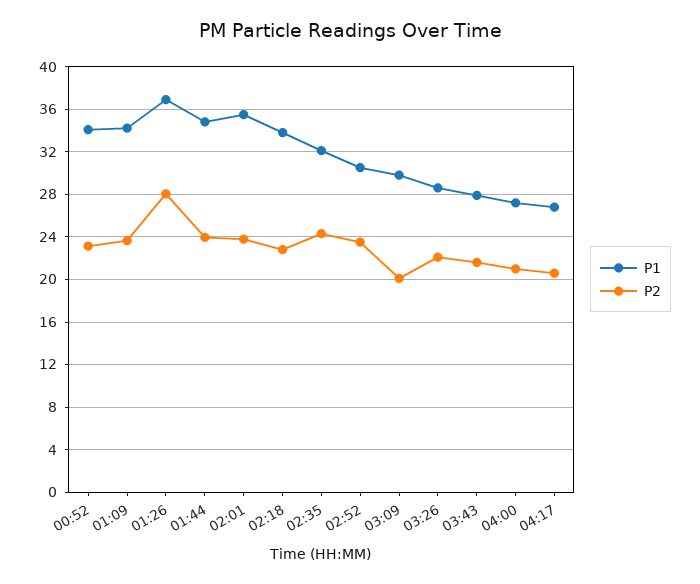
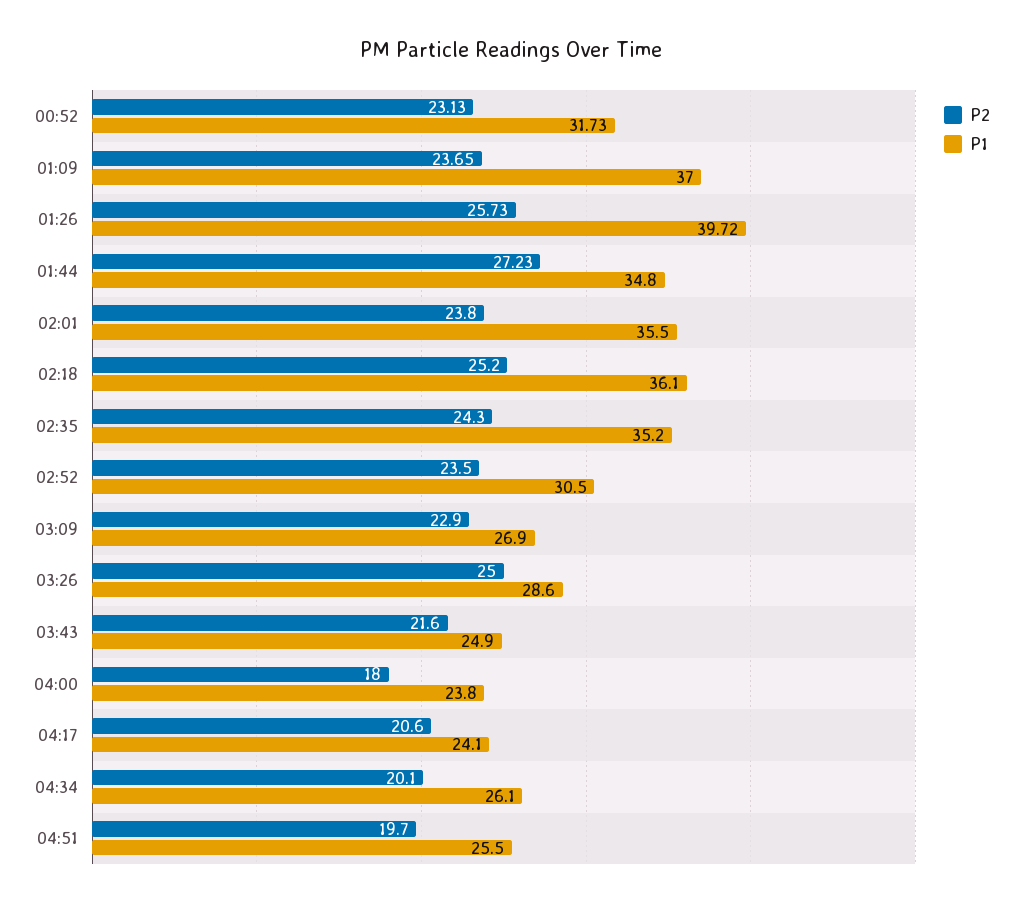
P1, 00:52: 34 -> 31.73
P1, 01:09: 34 -> 37
P1, 01:26: 37 -> 39.72
P2, 01:26: 28 -> 25.73
P2, 01:44: 24 -> 27.23
P1, 02:18: 34 -> 36.1
P2, 02:18: 23 -> 25.2
P1, 02:35: 32 -> 35.2
P1, 03:09: 30 -> 26.9
P2, 03:09: 20 -> 22.9
P2, 03:26: 22 -> 25
P1, 03:43: 28 -> 24.9
P1, 04:00: 27 -> 23.8
P2, 04:00: 21 -> 18
P1, 04:17: 27 -> 24.1
P2, 04:34: none -> 20.1
P1, 04:34: none -> 26.1
P2, 04:51: none -> 19.7
P1, 04:51: none -> 25.5

